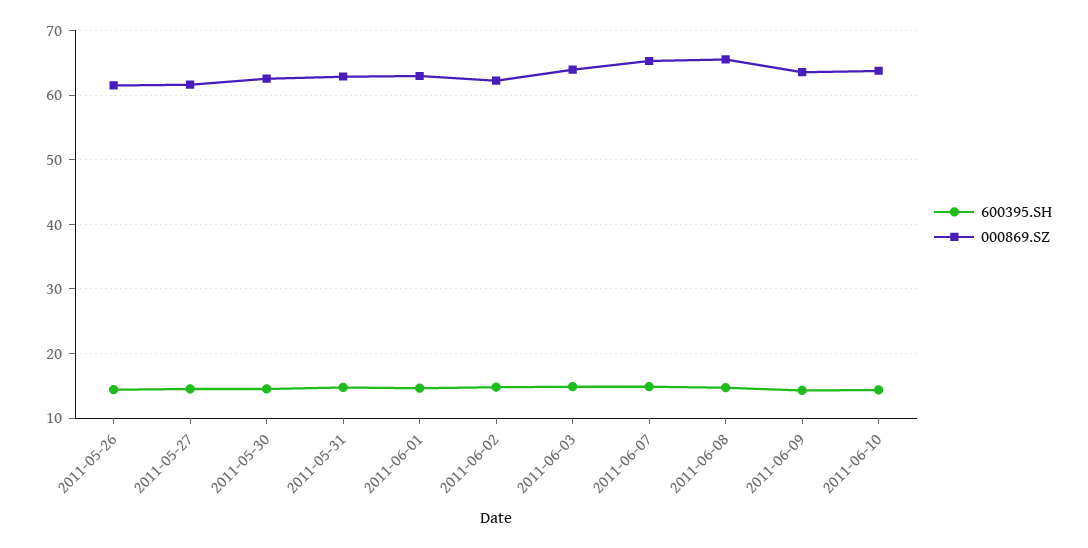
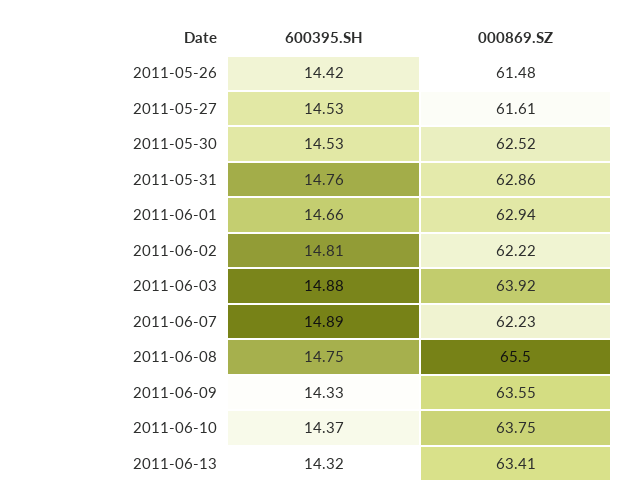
000869.SZ, 2011-06-07: 65 -> 62.23
600395.SH, 2011-06-13: none -> 14.32
000869.SZ, 2011-06-13: none -> 63.41

